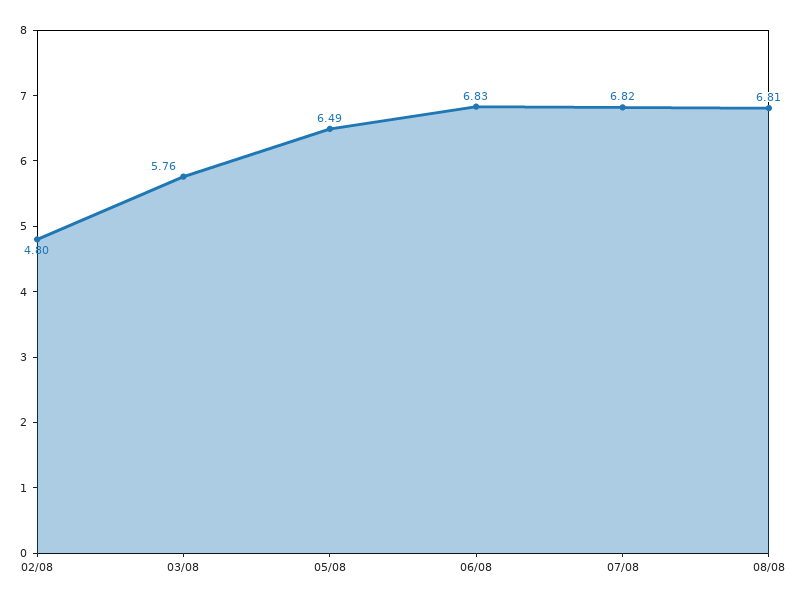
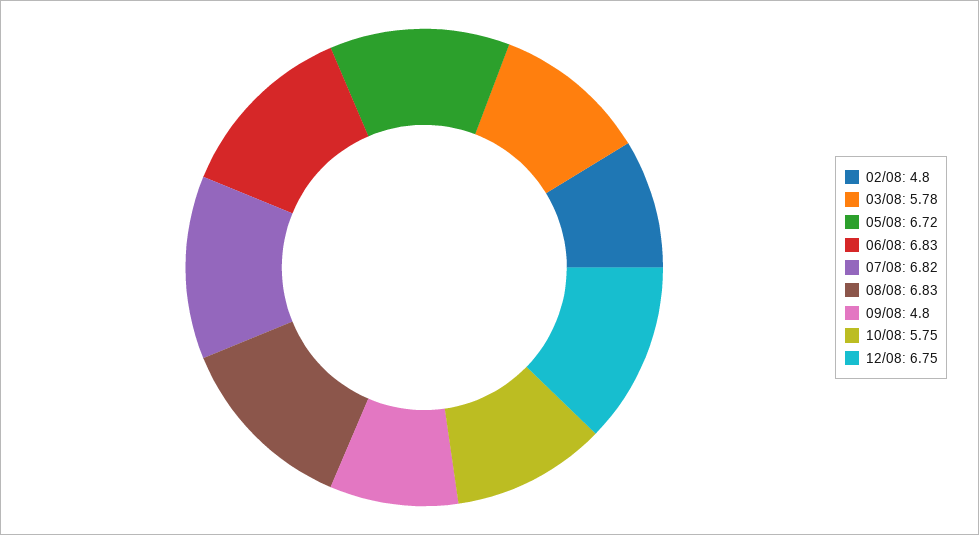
03/08: 5.76 -> 5.78
05/08: 6.49 -> 6.72
08/08: 6.81 -> 6.83
09/08: none -> 4.8
10/08: none -> 5.75
12/08: none -> 6.75

